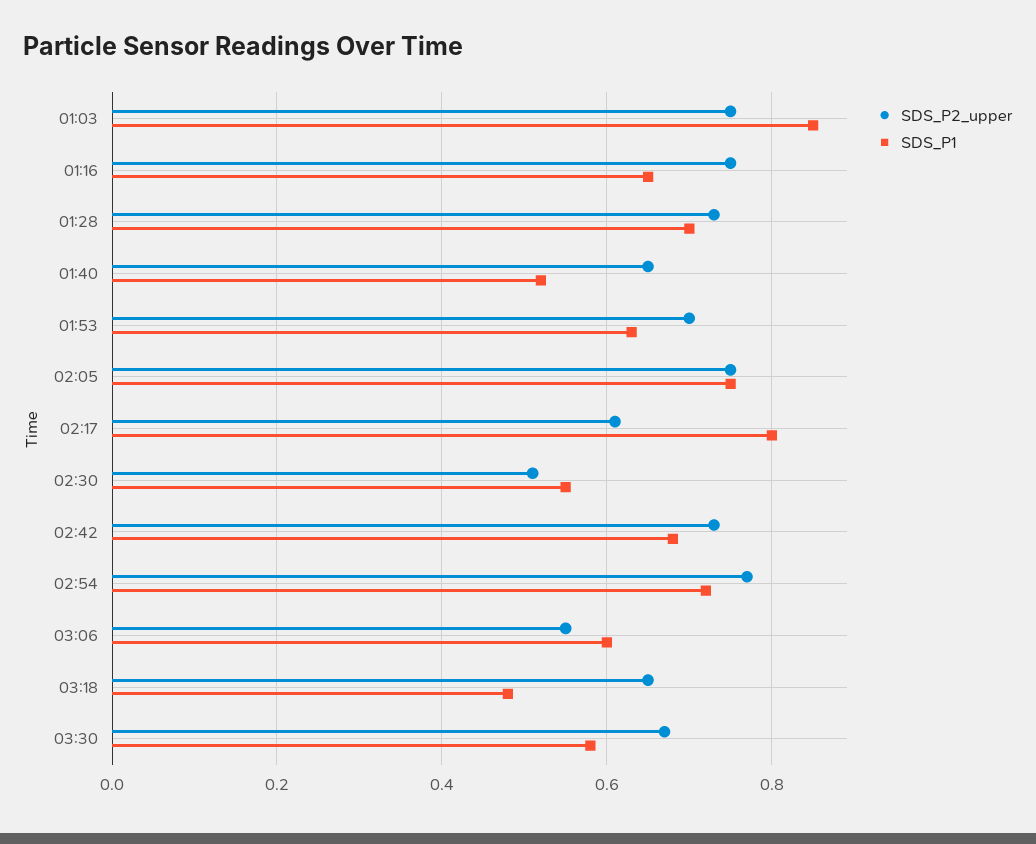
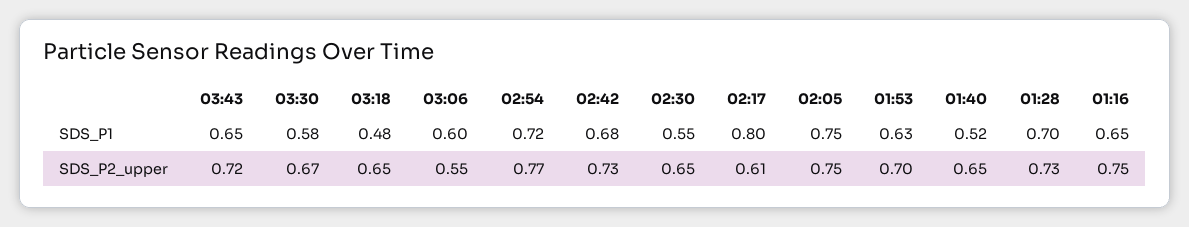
SDS_P2_upper, 01:03: 0.75 -> none
SDS_P1, 01:03: 0.85 -> none
SDS_P2_upper, 02:30: 0.5 -> 0.65
SDS_P1, 03:43: none -> 0.65
SDS_P2_upper, 03:43: none -> 0.72

